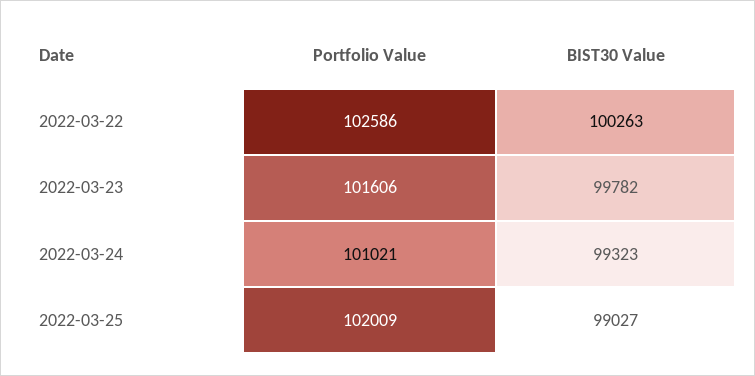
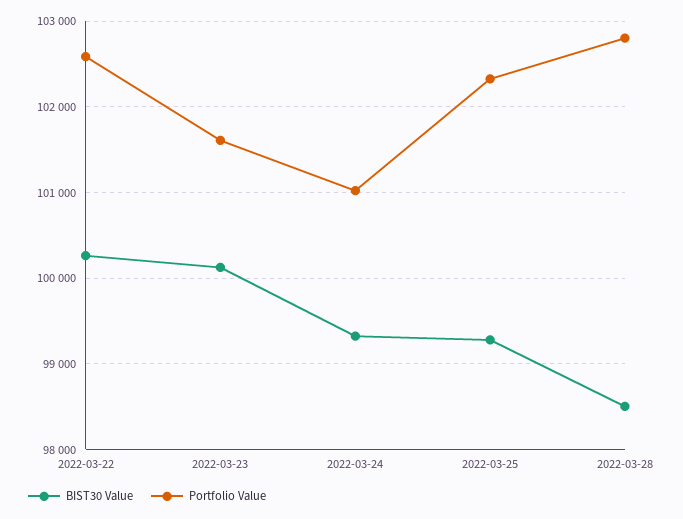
BIST30 Value, 2022-03-23: 99782 -> 100100
Portfolio Value, 2022-03-25: 102009 -> 102300
BIST30 Value, 2022-03-25: 99027 -> 99300
BIST30 Value, 2022-03-28: none -> 98500
Portfolio Value, 2022-03-28: none -> 102800

